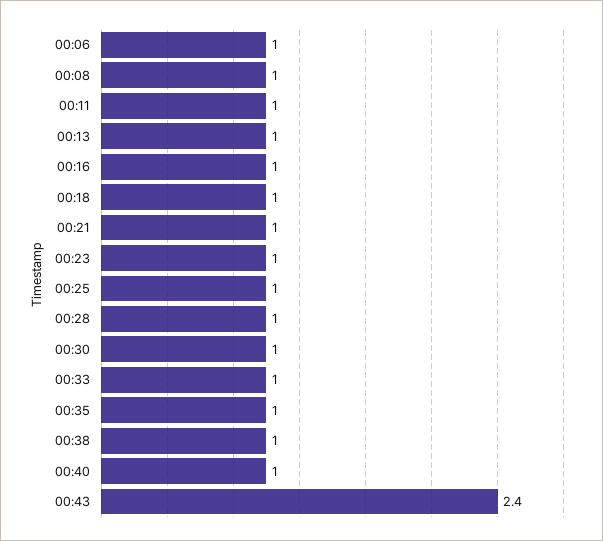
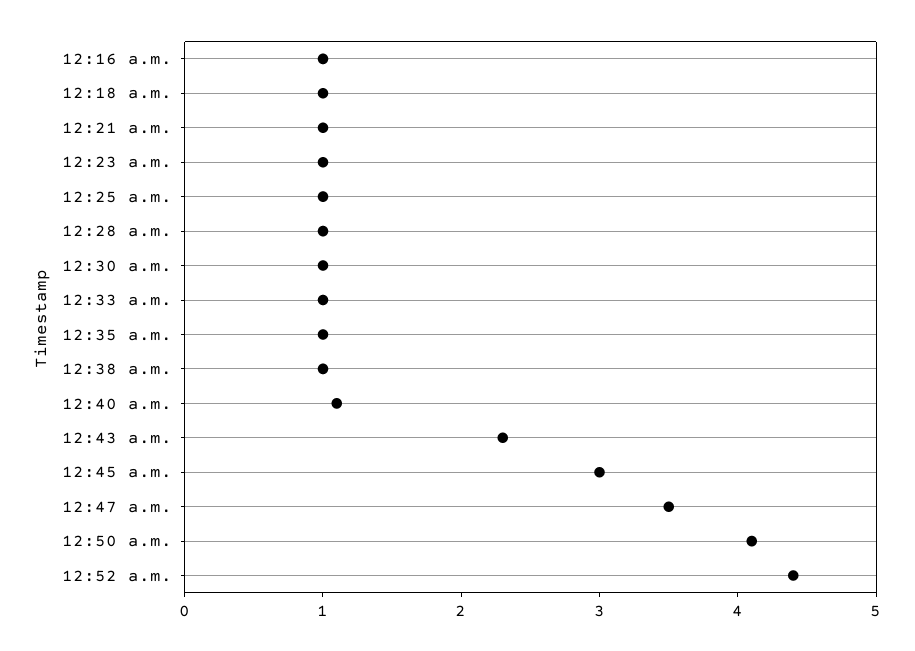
00:06: 1 -> none
00:08: 1 -> none
00:11: 1 -> none
00:13: 1 -> none
00:40: 1 -> 1.1
00:43: 2.4 -> 2.3
12:45 a.m.: none -> 3
12:47 a.m.: none -> 3.5
12:50 a.m.: none -> 4.1
12:52 a.m.: none -> 4.4

